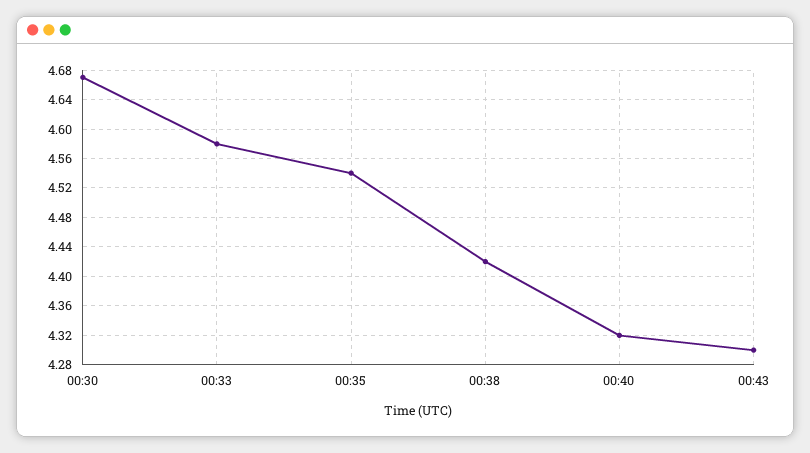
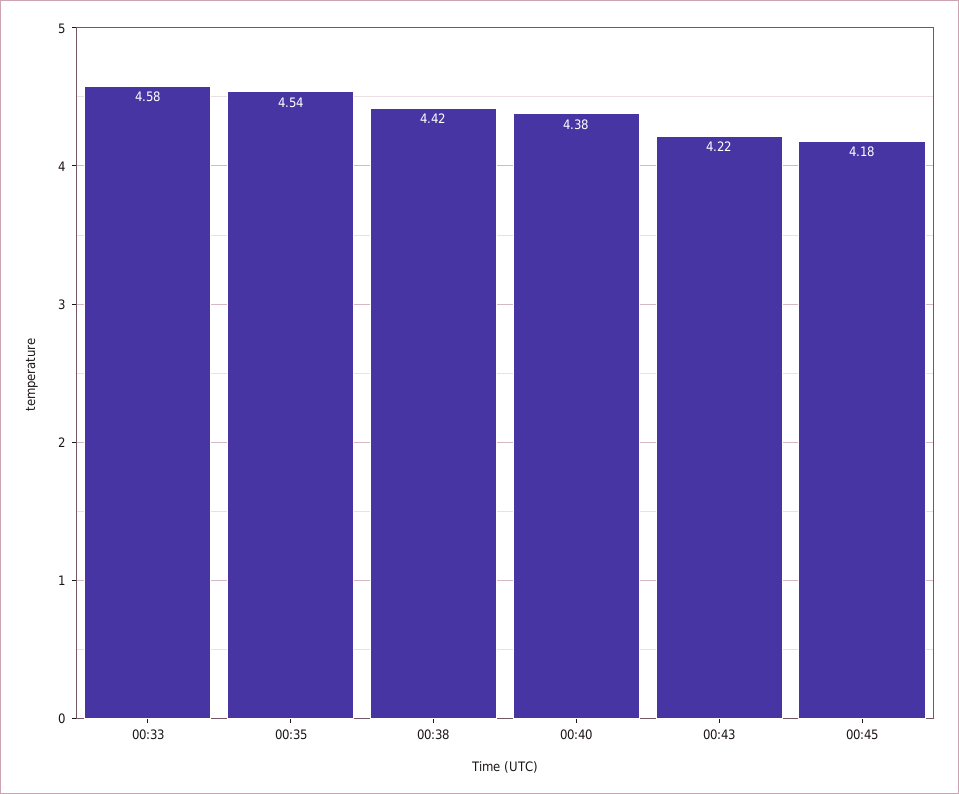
00:30: 4.67 -> none
00:40: 4.32 -> 4.38
00:43: 4.3 -> 4.22
00:45: none -> 4.18

